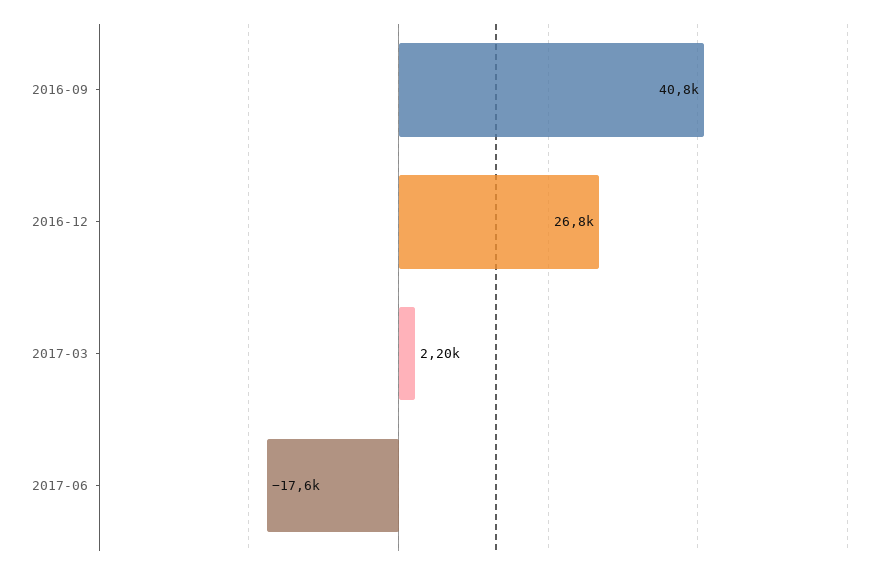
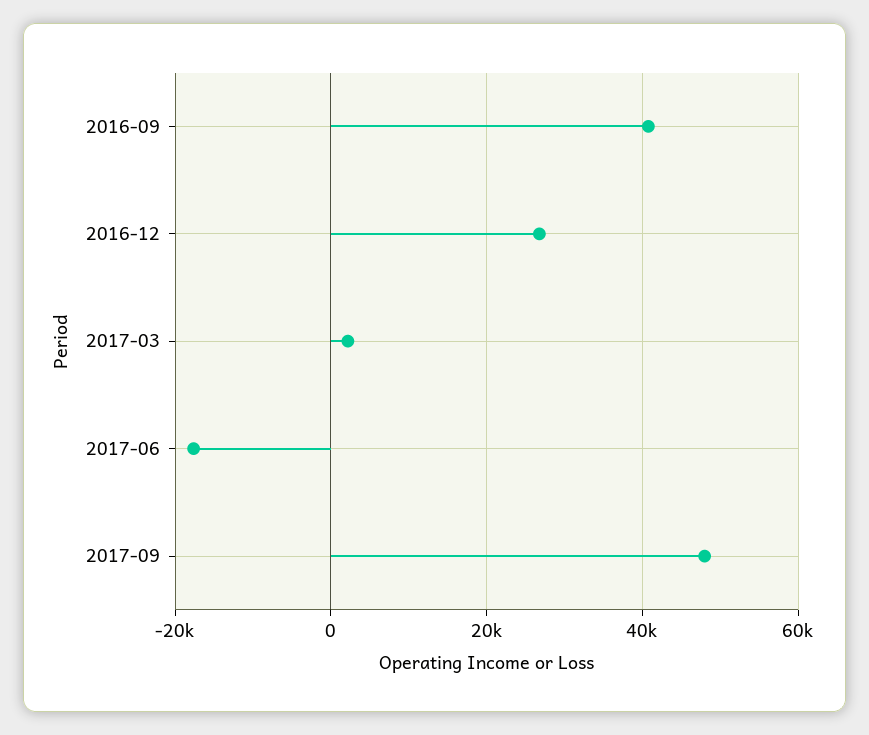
2017-09: none -> 48000

